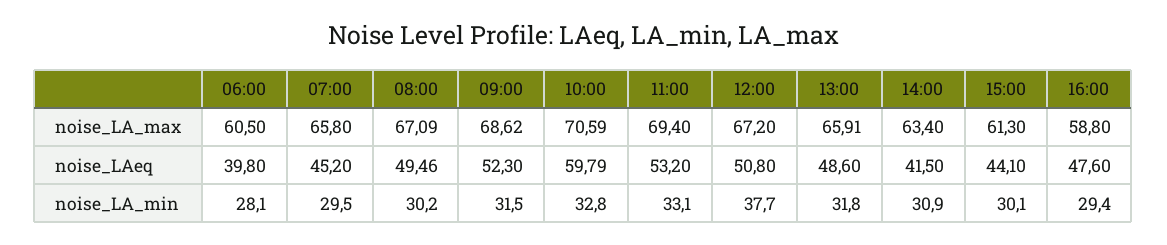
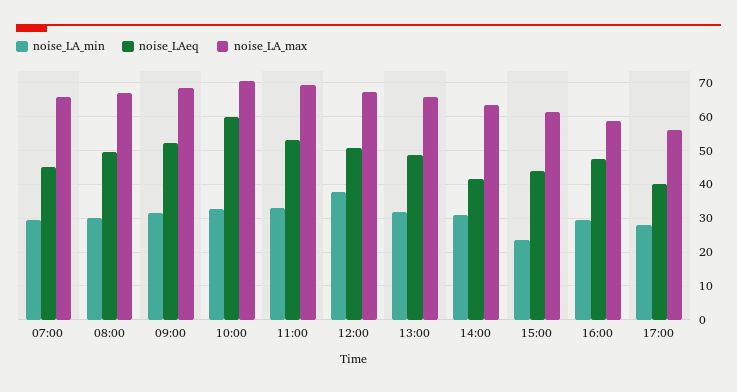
noise_LA_max, 06:00: 60.5 -> none
noise_LAeq, 06:00: 39.8 -> none
noise_LA_min, 06:00: 28.1 -> none
noise_LA_min, 15:00: 30.1 -> 24
noise_LA_min, 17:00: none -> 28
noise_LAeq, 17:00: none -> 40
noise_LA_max, 17:00: none -> 56

